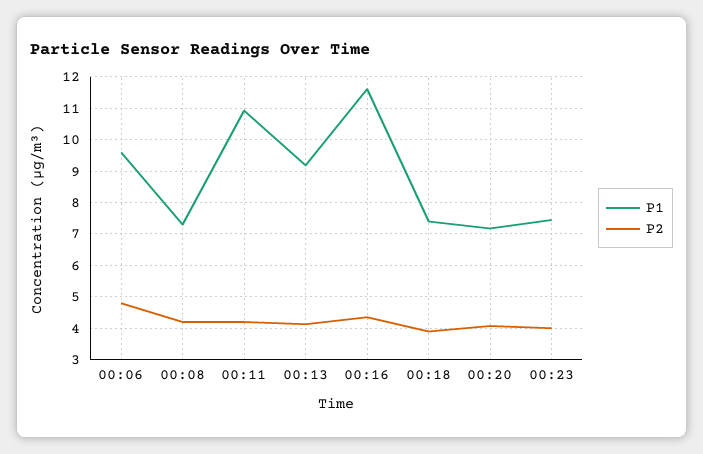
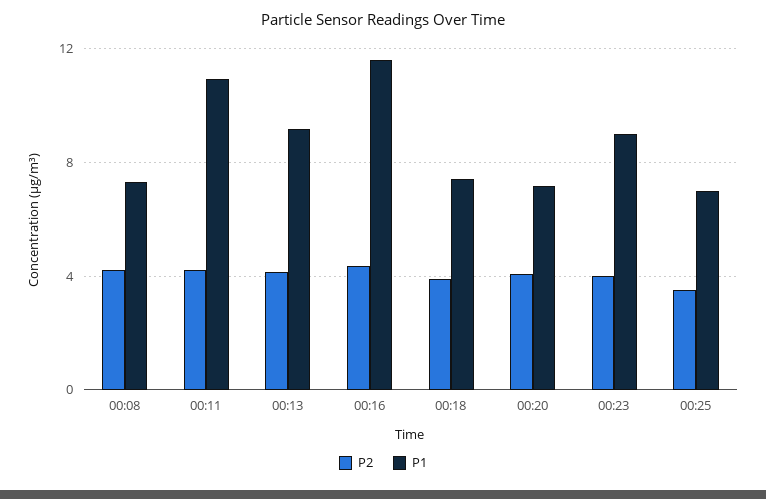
P1, 00:06: 9.6 -> none
P2, 00:06: 4.8 -> none
P1, 00:23: 7.4 -> 9
P2, 00:25: none -> 3.5
P1, 00:25: none -> 7

